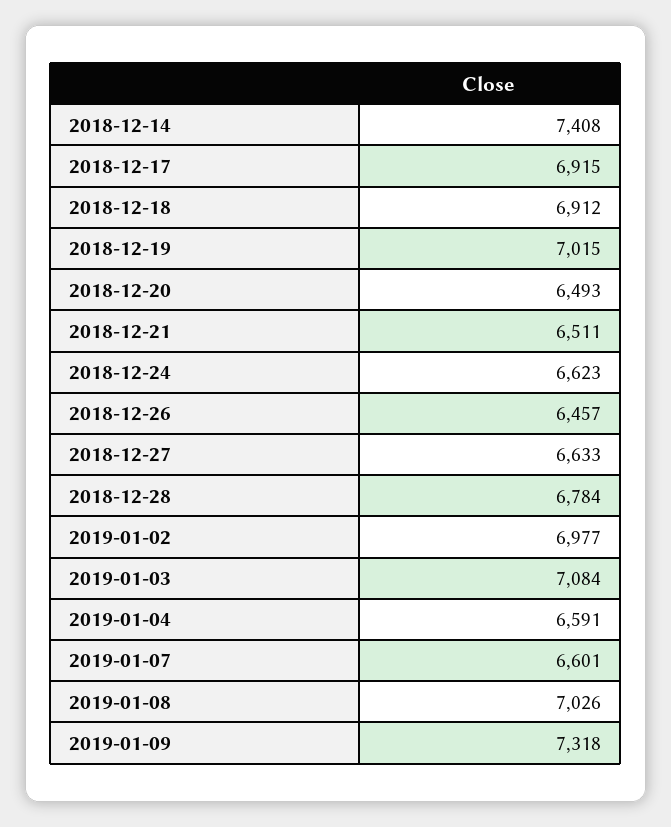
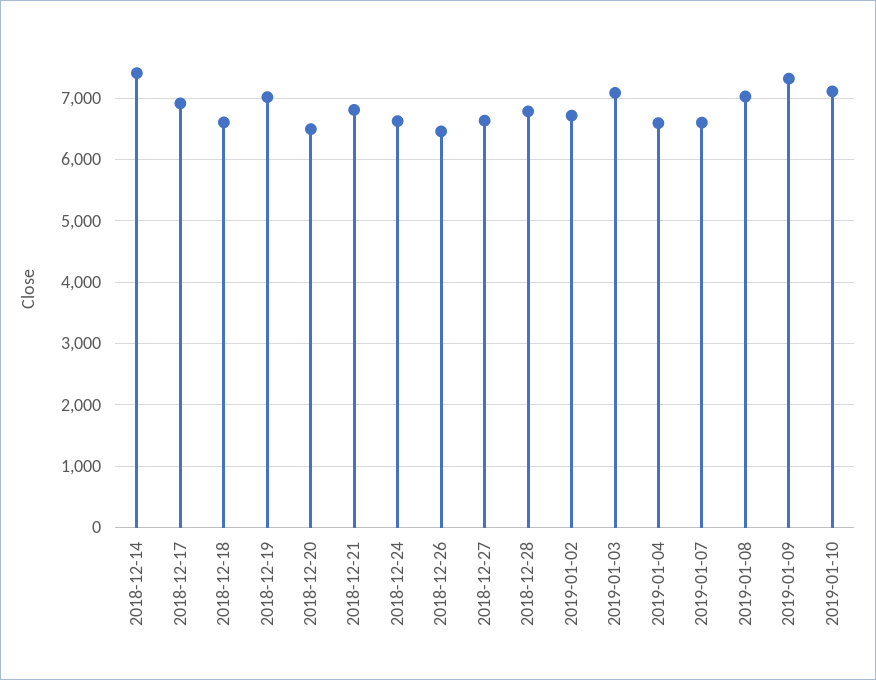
2018-12-18: 6912 -> 6600
2018-12-21: 6511 -> 6800
2019-01-02: 6977 -> 6700
2019-01-10: none -> 7100

